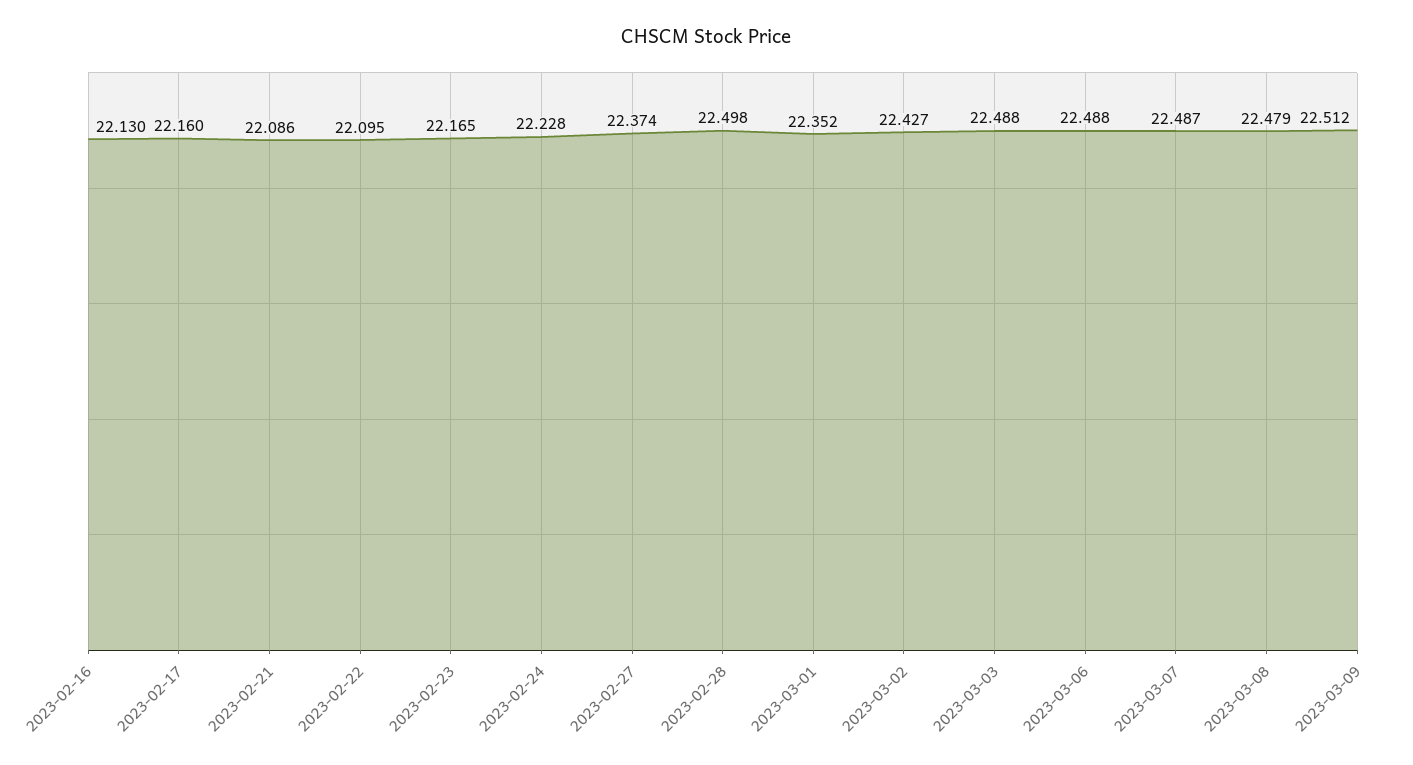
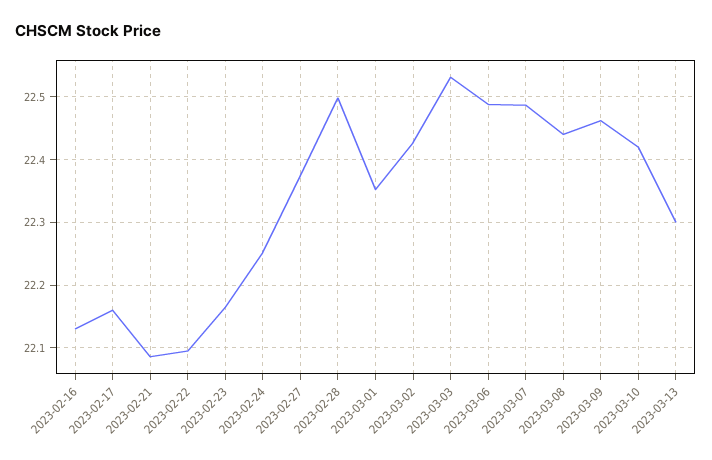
2023-02-24: 22.228 -> 22.25
2023-03-03: 22.488 -> 22.53
2023-03-08: 22.479 -> 22.44
2023-03-09: 22.512 -> 22.46
2023-03-10: none -> 22.42
2023-03-13: none -> 22.3

